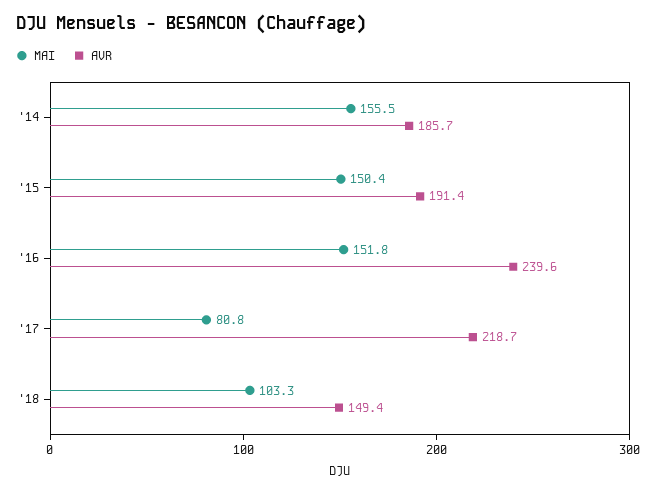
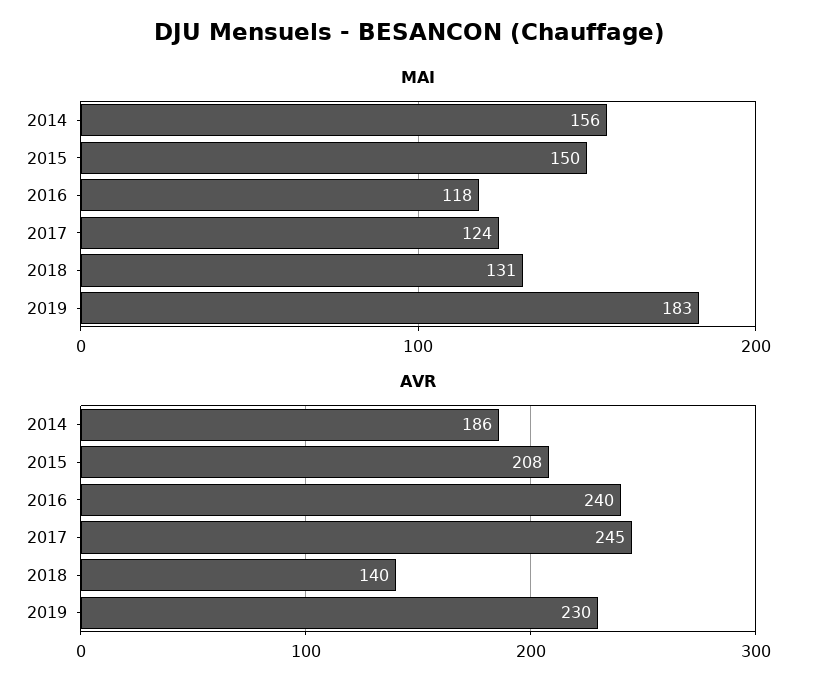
AVR, '15: 191.4 -> 208
MAI, '16: 151.8 -> 118
MAI, '17: 80.8 -> 124
AVR, '17: 218.7 -> 245
MAI, '18: 103.3 -> 131
AVR, '18: 149.4 -> 140
MAI, 2019: none -> 183
AVR, 2019: none -> 230

